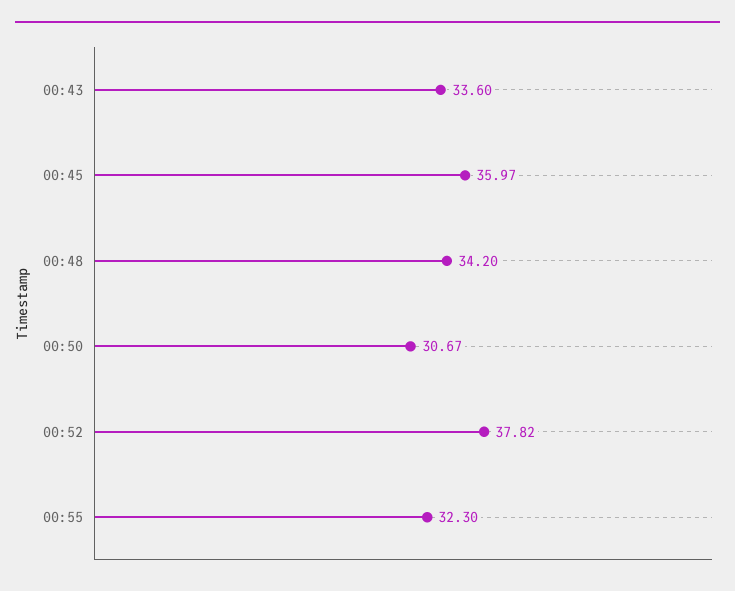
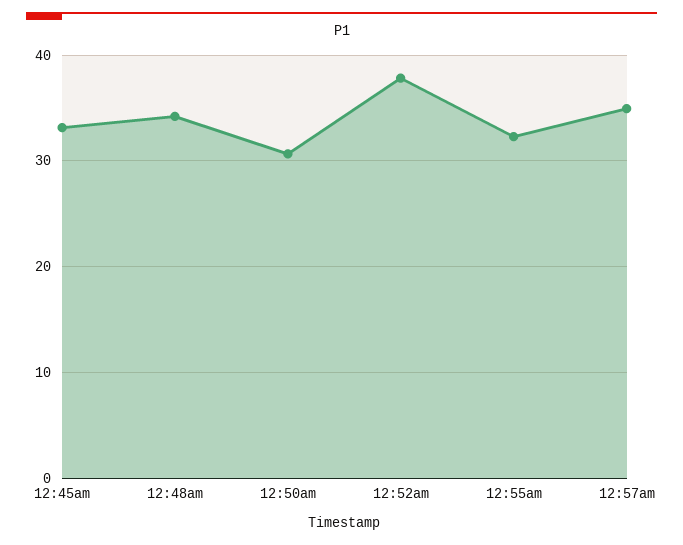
00:43: 33.6 -> none
00:45: 35.97 -> 33
12:57am: none -> 35

